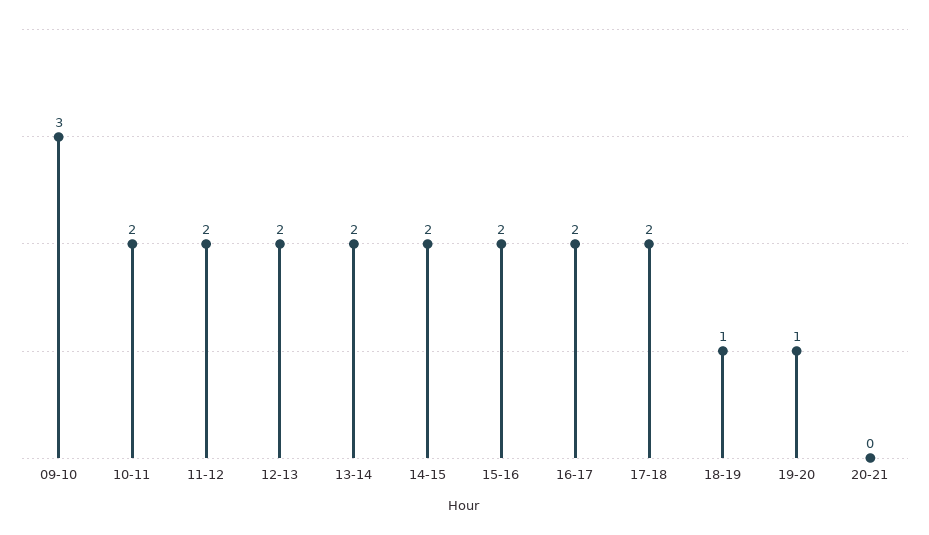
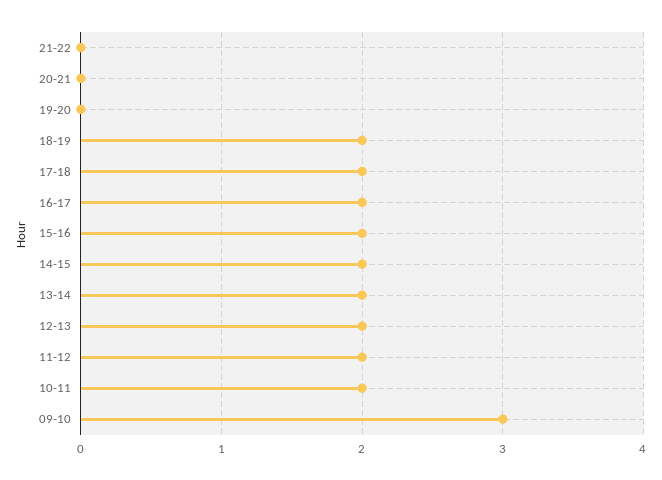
18-19: 1 -> 2
19-20: 1 -> 0
21-22: none -> 0

